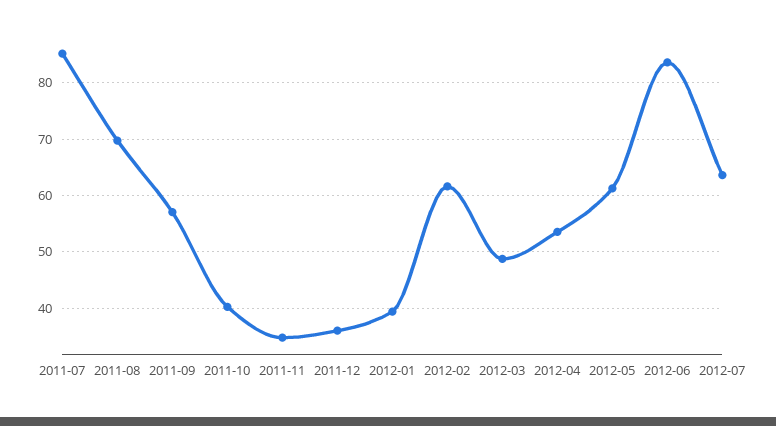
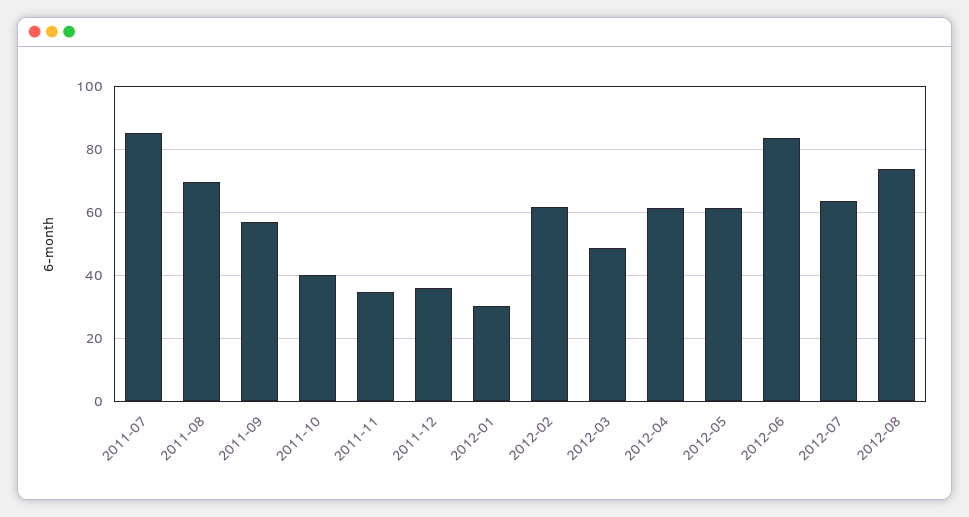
2012-01: 40 -> 30
2012-04: 54 -> 62
2012-08: none -> 74

